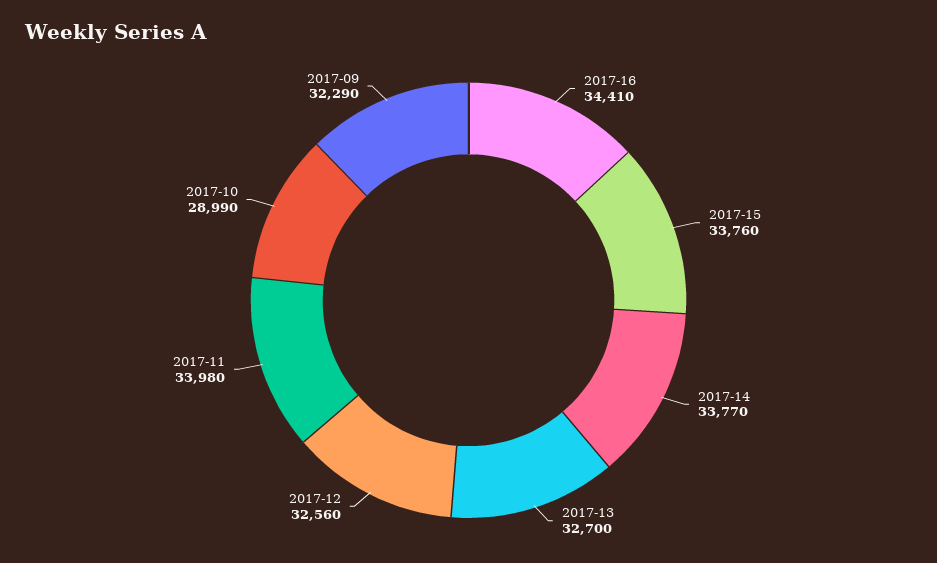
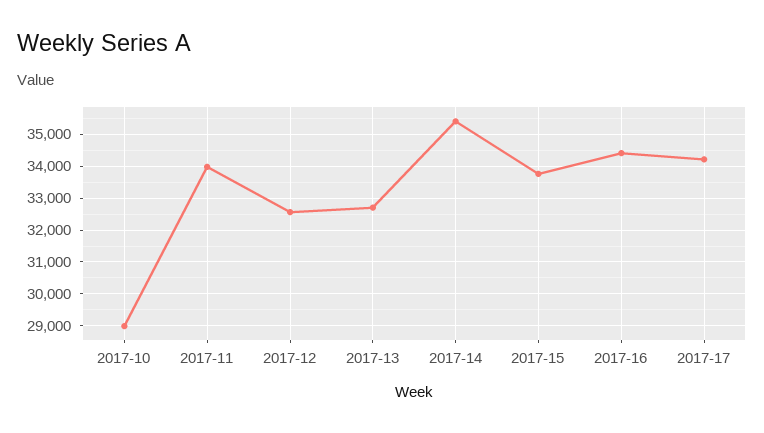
2017-14: 33770 -> 35400
2017-09: 32290 -> none
2017-17: none -> 34200

